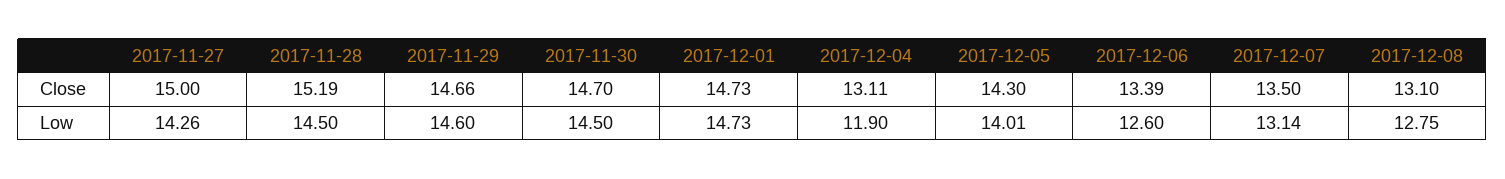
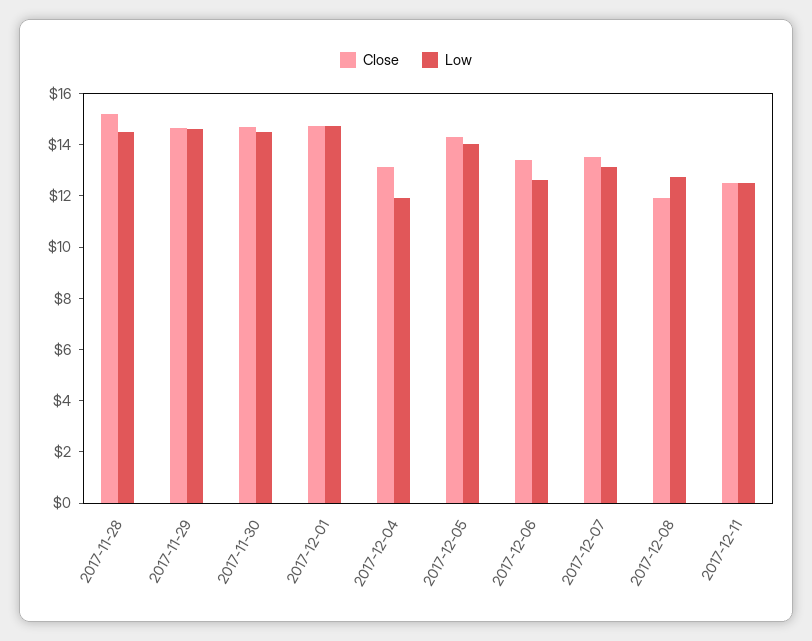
Close, 2017-11-27: 15 -> none
Close, 2017-12-08: 13.1 -> 12
Low, 2017-11-27: 14.26 -> none
Close, 2017-12-11: none -> 12.5
Low, 2017-12-11: none -> 12.5

